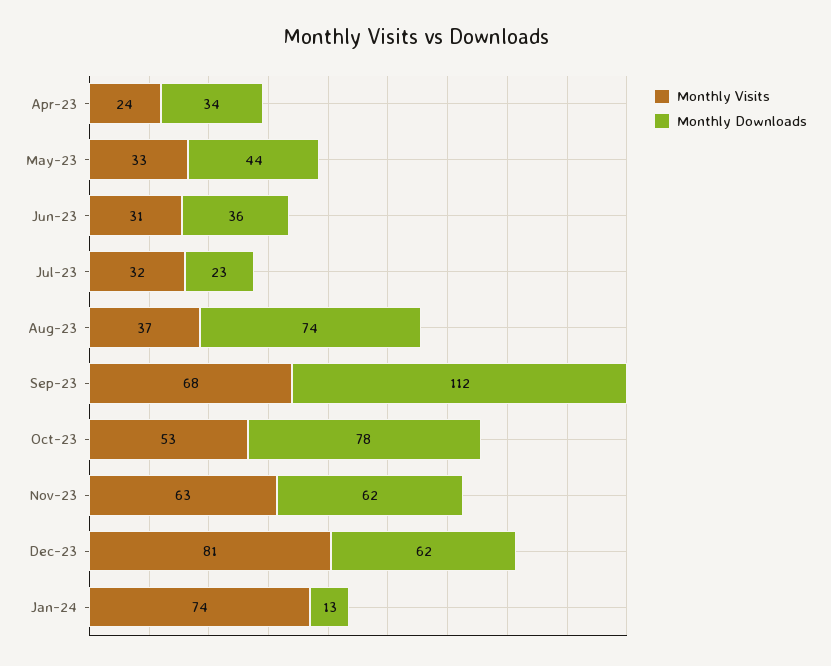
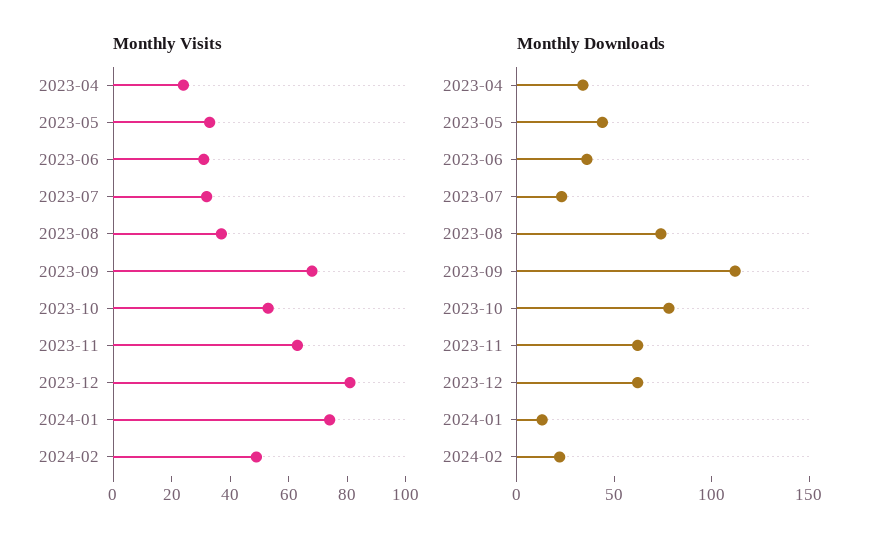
Monthly Visits, 2024-02: none -> 50
Monthly Downloads, 2024-02: none -> 20

